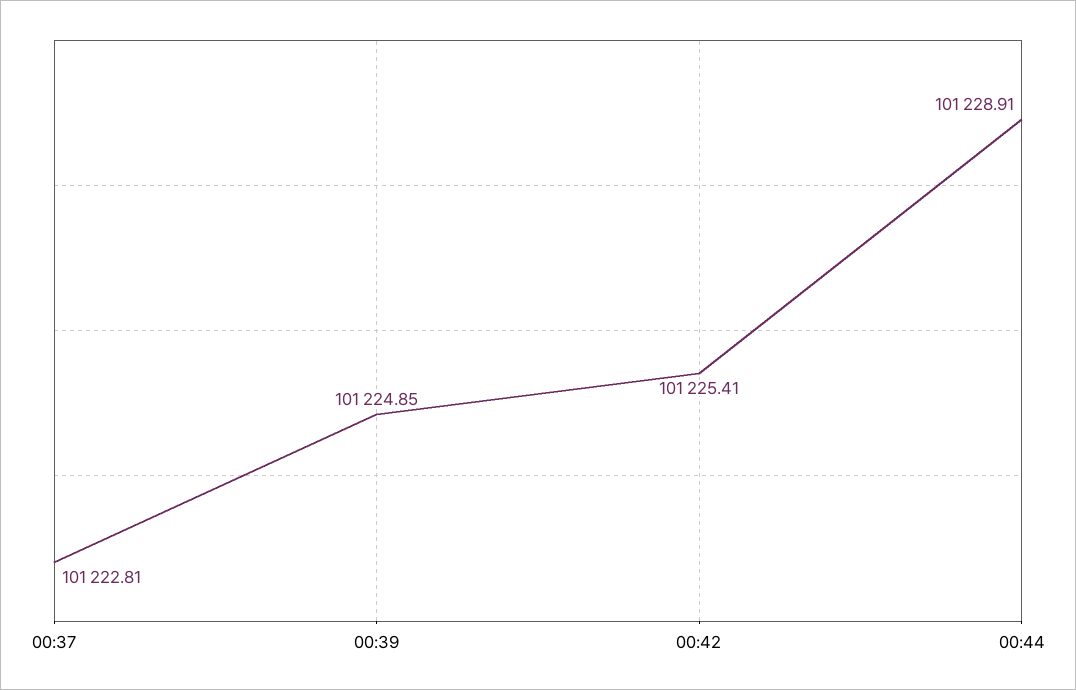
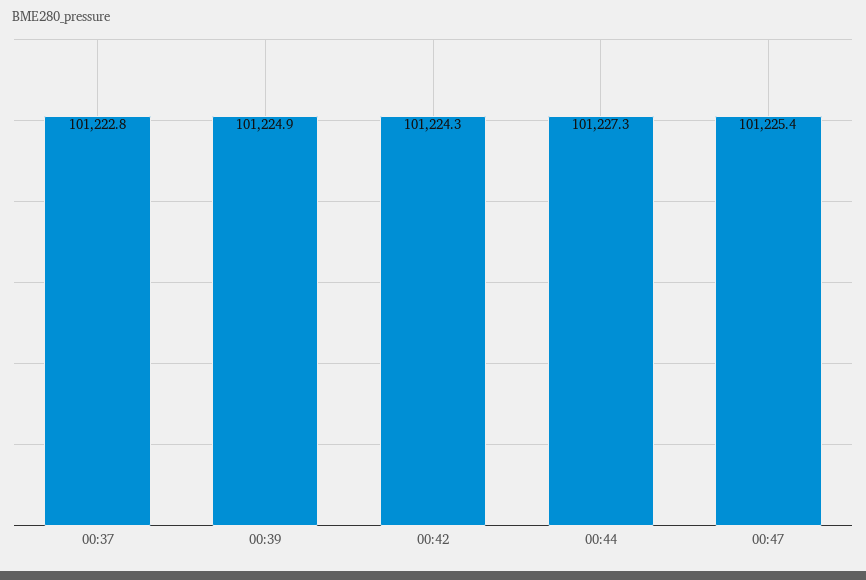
00:42: 101225.41 -> 101224.3
00:44: 101228.91 -> 101227.3
00:47: none -> 101225.4

